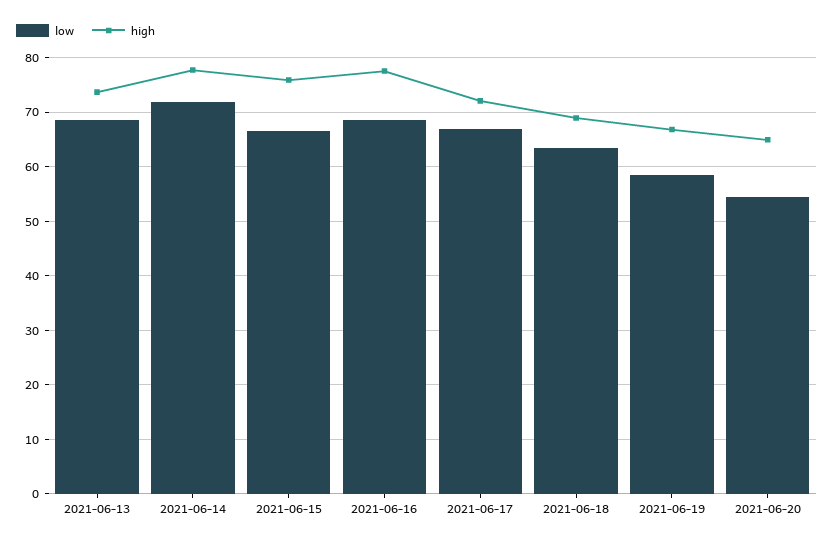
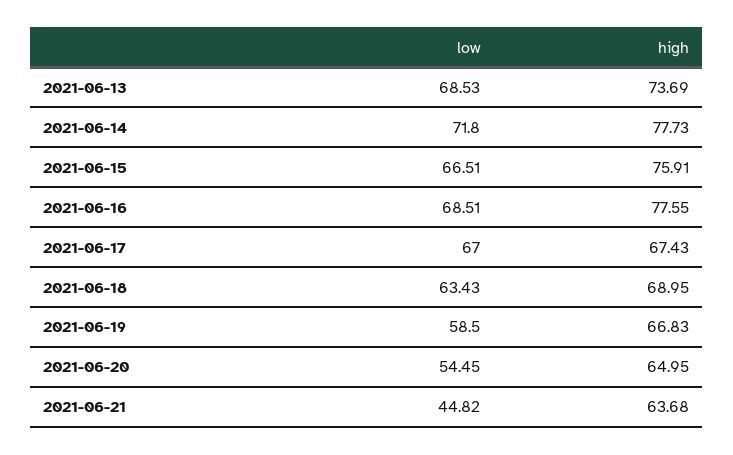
high, 2021-06-17: 72 -> 67.43
low, 2021-06-21: none -> 44.82
high, 2021-06-21: none -> 63.68

